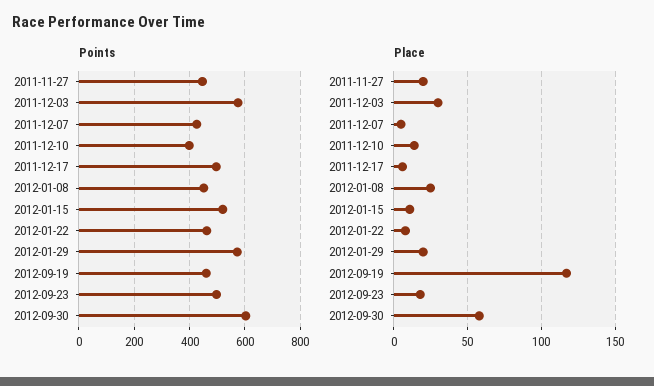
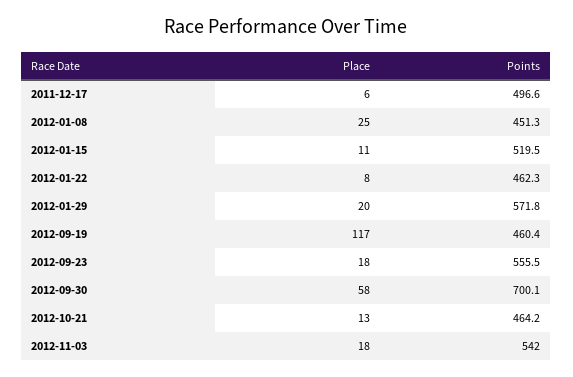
Points, 2011-11-27: 450 -> none
Points, 2011-12-03: 575 -> none
Points, 2011-12-07: 425 -> none
Points, 2011-12-10: 400 -> none
Points, 2012-09-23: 500 -> 555.5
Points, 2012-09-30: 600 -> 700.1
Place, 2011-11-27: 20 -> none
Place, 2011-12-03: 30 -> none
Place, 2011-12-07: 5 -> none
Place, 2011-12-10: 15 -> none
Place, 2012-10-21: none -> 13
Points, 2012-10-21: none -> 464.2
Place, 2012-11-03: none -> 18
Points, 2012-11-03: none -> 542

